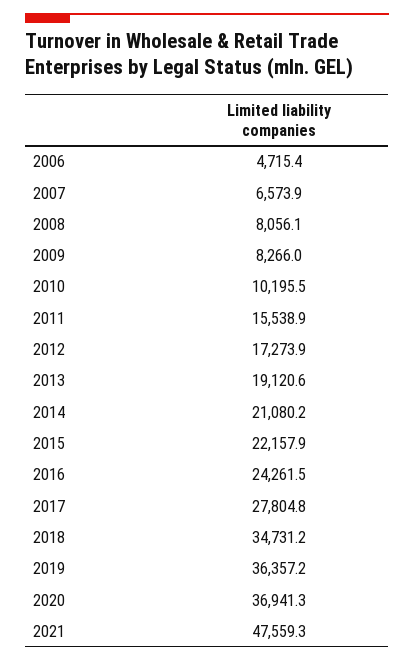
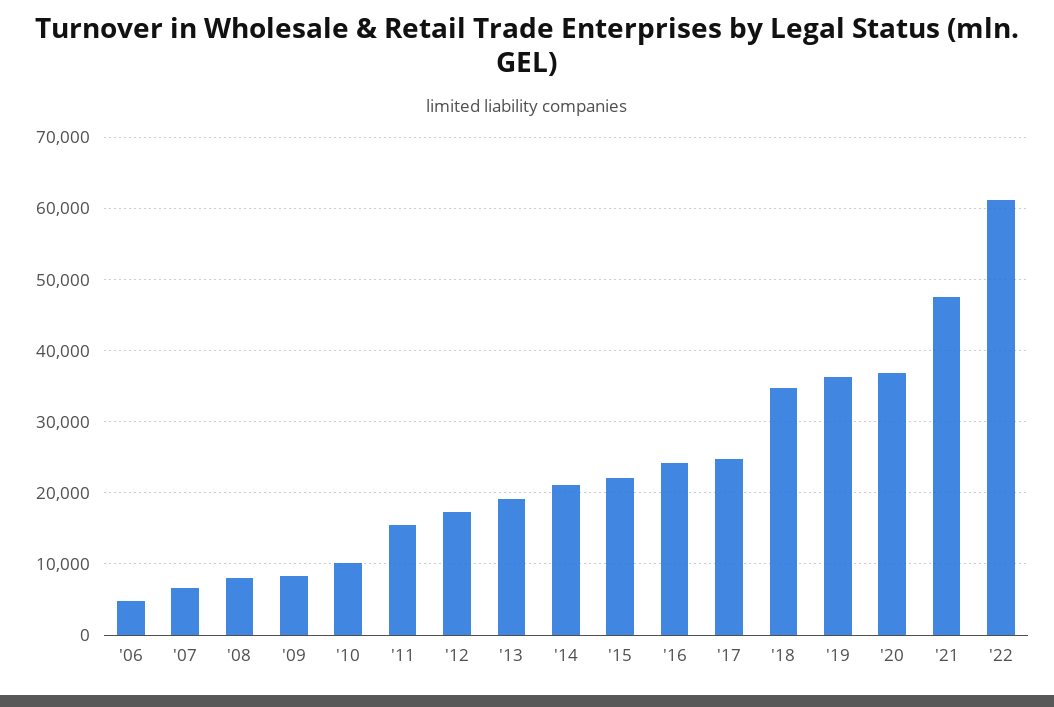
2017: 27804.8 -> 25000
'22: none -> 61000

